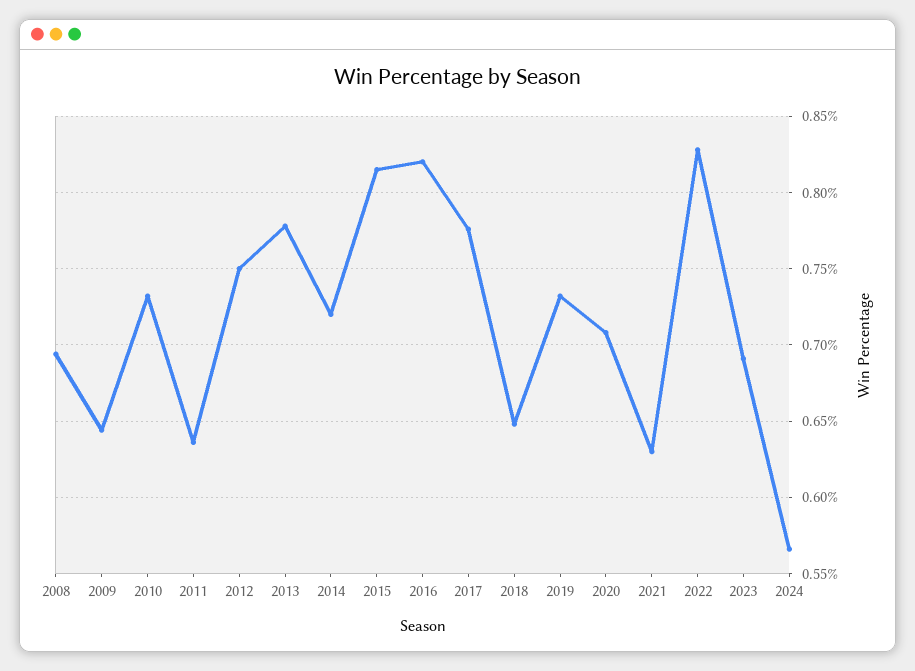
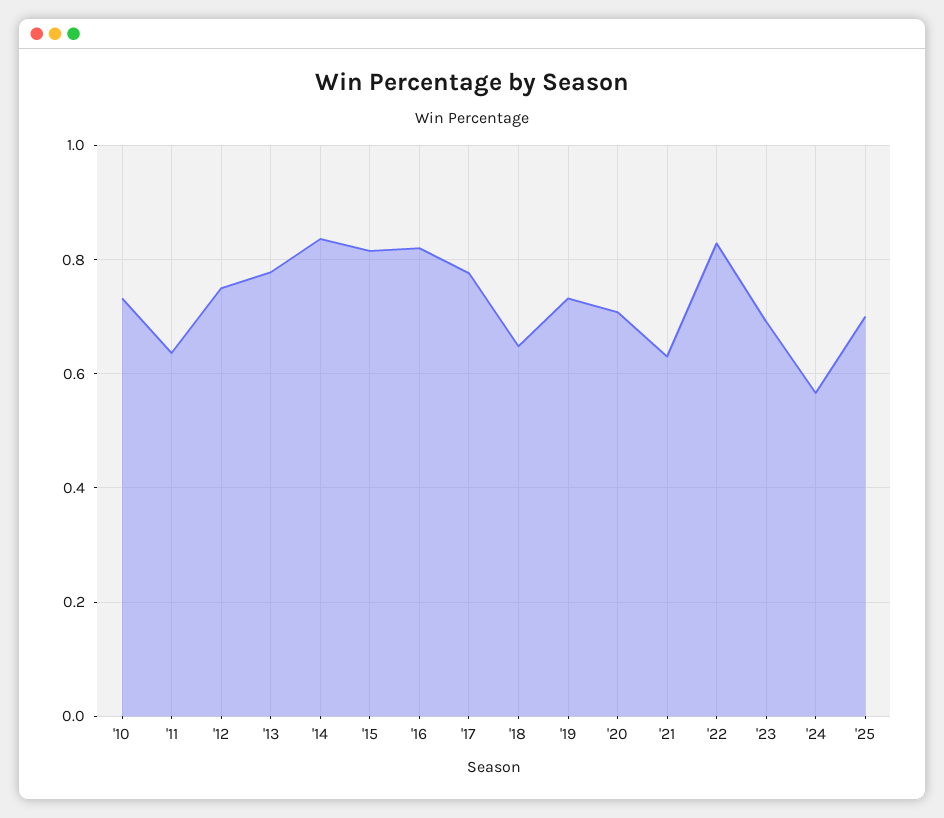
2008: 0.695 -> none
2009: 0.645 -> none
2014: 0.72 -> 0.84
'25: none -> 0.7

